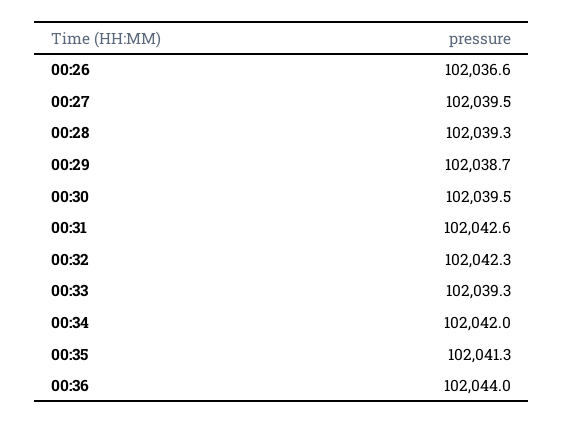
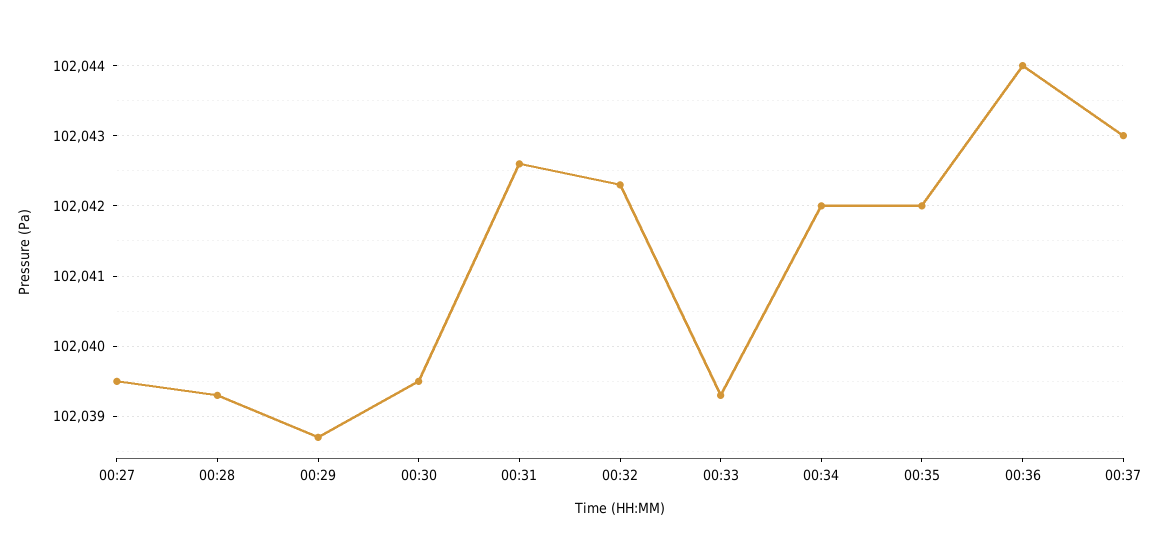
00:26: 102036.6 -> none
00:35: 102041.3 -> 102042
00:37: none -> 102043

